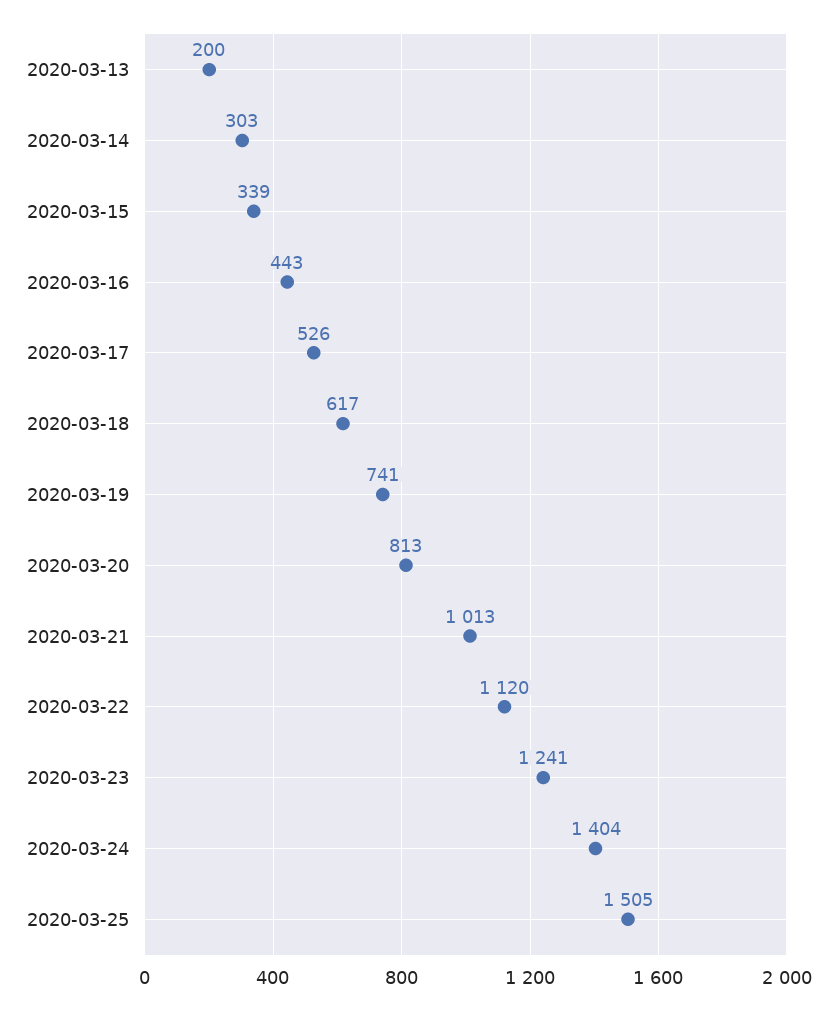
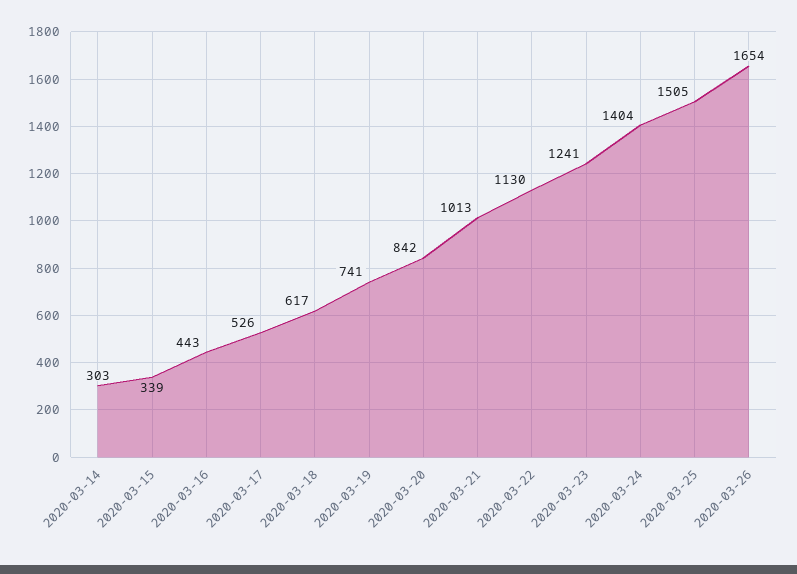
2020-03-13: 200 -> none
2020-03-20: 813 -> 842
2020-03-22: 1120 -> 1130
2020-03-26: none -> 1654

